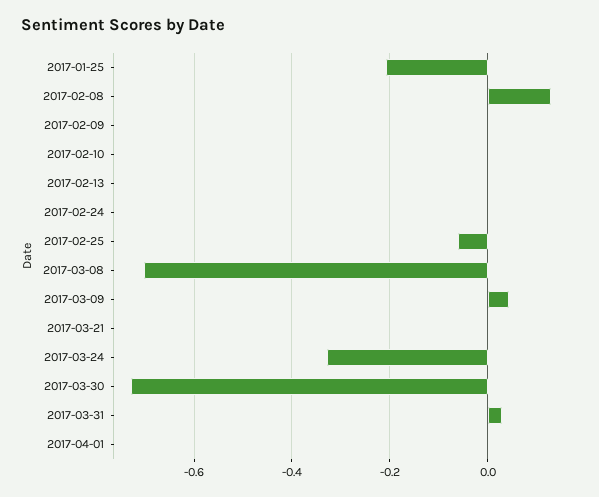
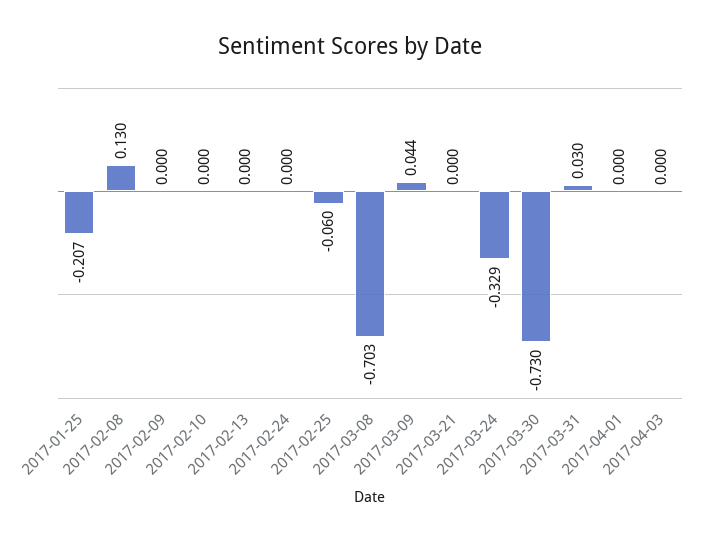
2017-04-03: none -> 0

